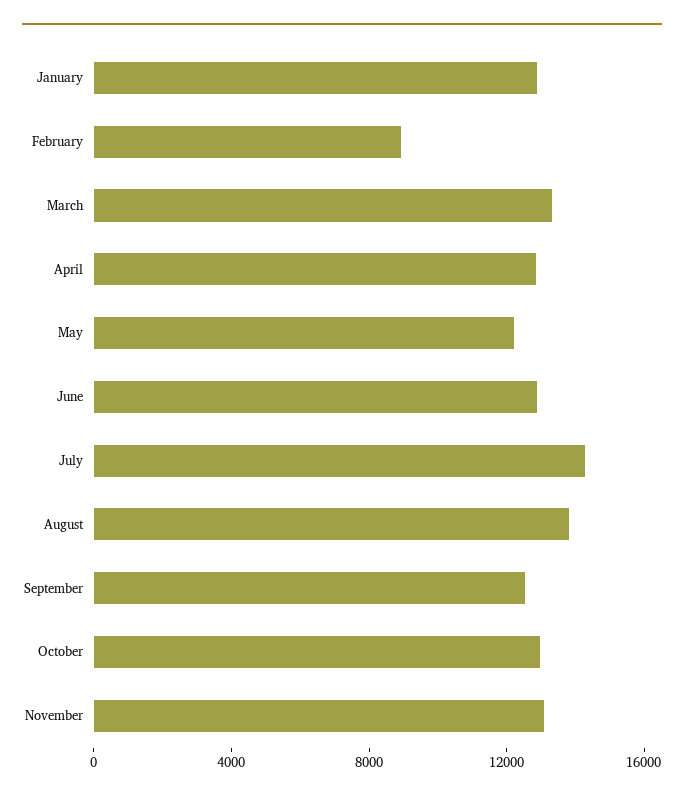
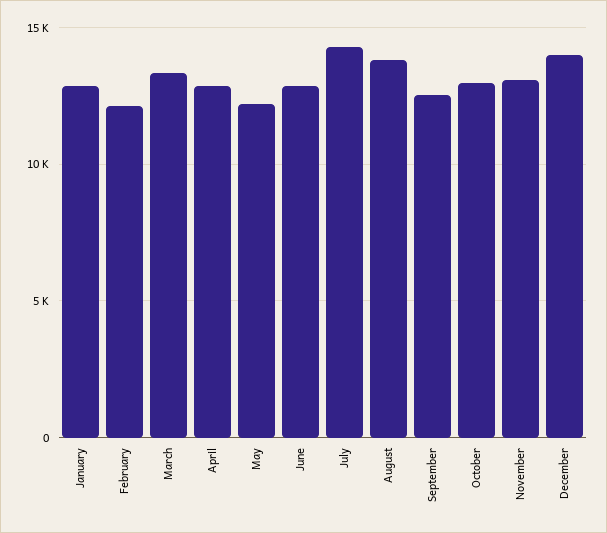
February: 9000 -> 12000
December: none -> 14000

